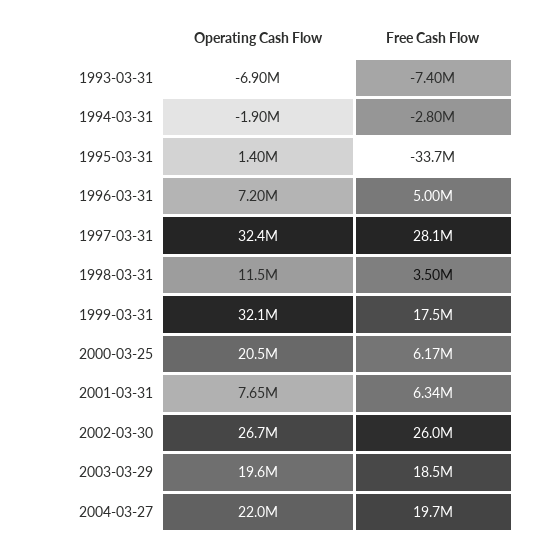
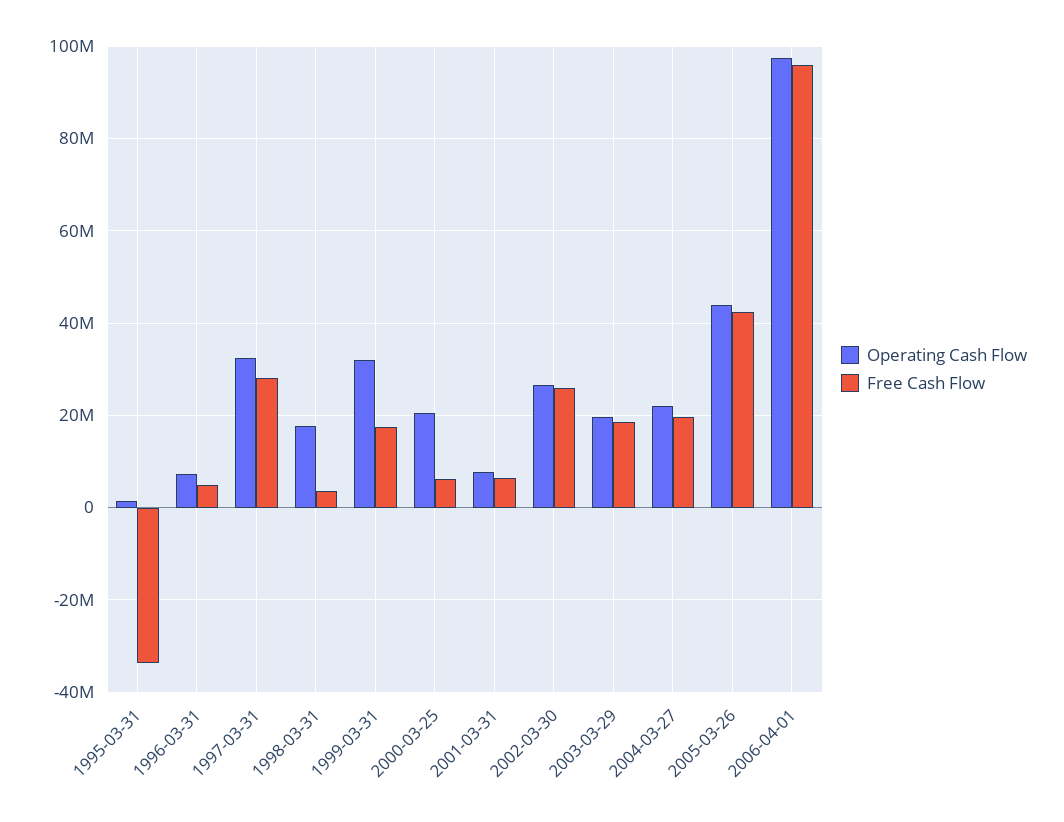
Operating Cash Flow, 1993-03-31: -6900000 -> none
Free Cash Flow, 1993-03-31: -7400000 -> none
Operating Cash Flow, 1994-03-31: -1900000 -> none
Free Cash Flow, 1994-03-31: -2800000 -> none
Operating Cash Flow, 1998-03-31: 11500000 -> 18000000
Operating Cash Flow, 2005-03-26: none -> 44000000
Free Cash Flow, 2005-03-26: none -> 42000000
Operating Cash Flow, 2006-04-01: none -> 98000000
Free Cash Flow, 2006-04-01: none -> 96000000

